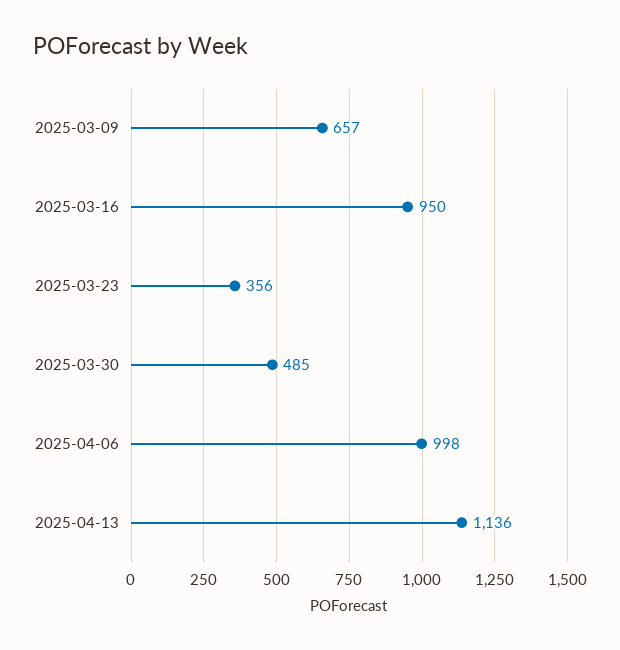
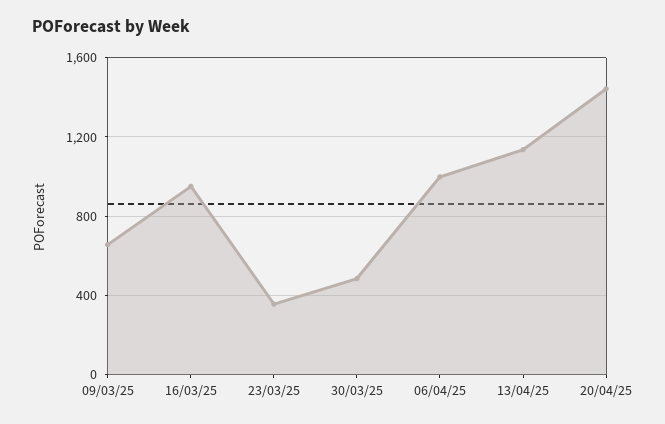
20/04/25: none -> 1450

